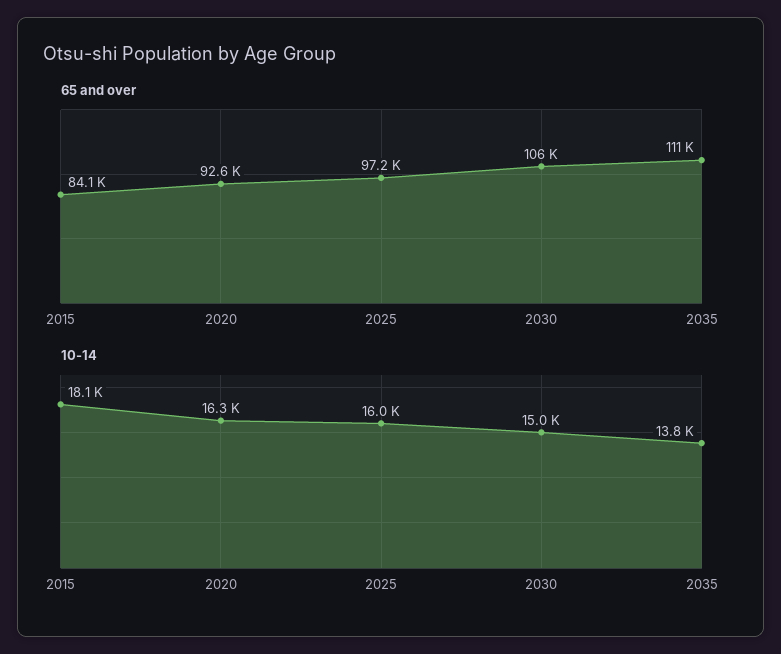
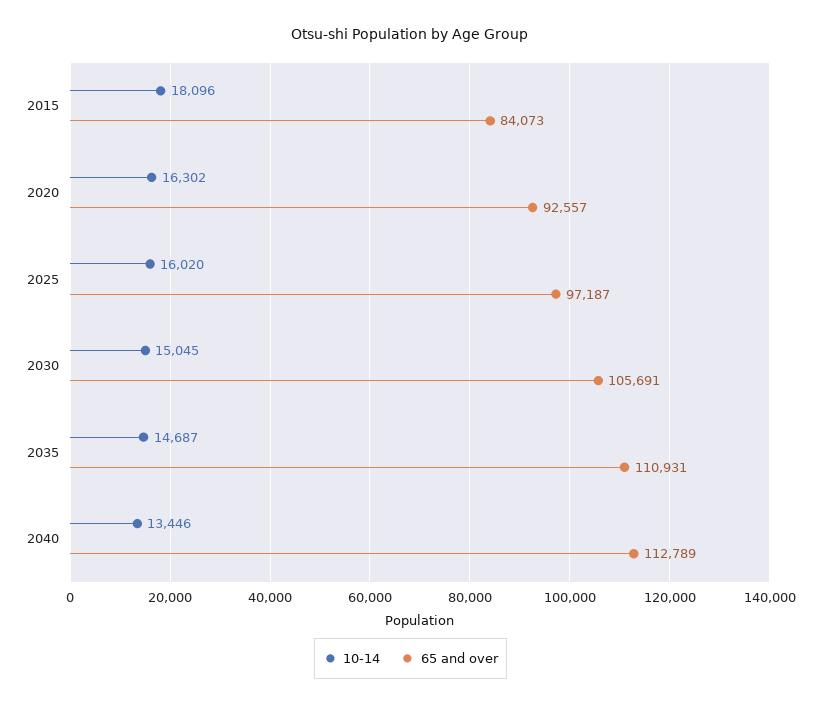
10-14, 2035: 13800 -> 14687
10-14, 2040: none -> 13446
65 and over, 2040: none -> 112789

